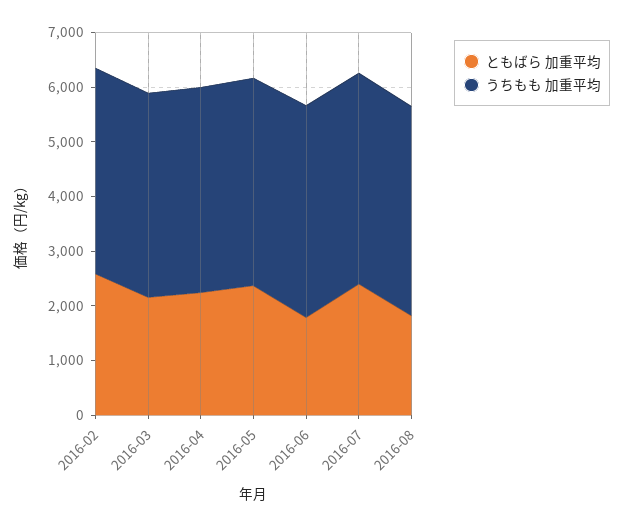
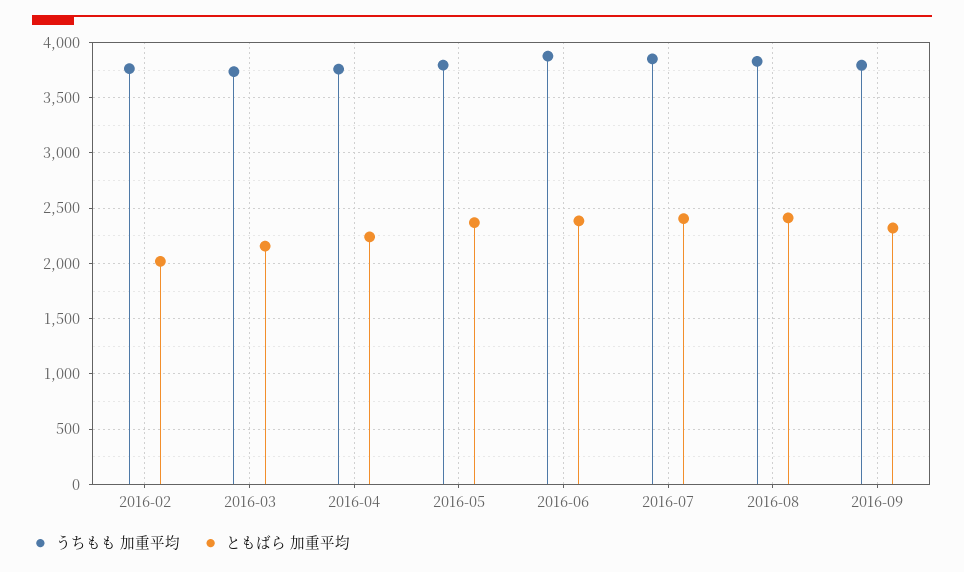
ともばら 加重平均, 2016-02: 2600 -> 2000
ともばら 加重平均, 2016-06: 1800 -> 2400
ともばら 加重平均, 2016-08: 1800 -> 2400
うちもも 加重平均, 2016-09: none -> 3800
ともばら 加重平均, 2016-09: none -> 2300

